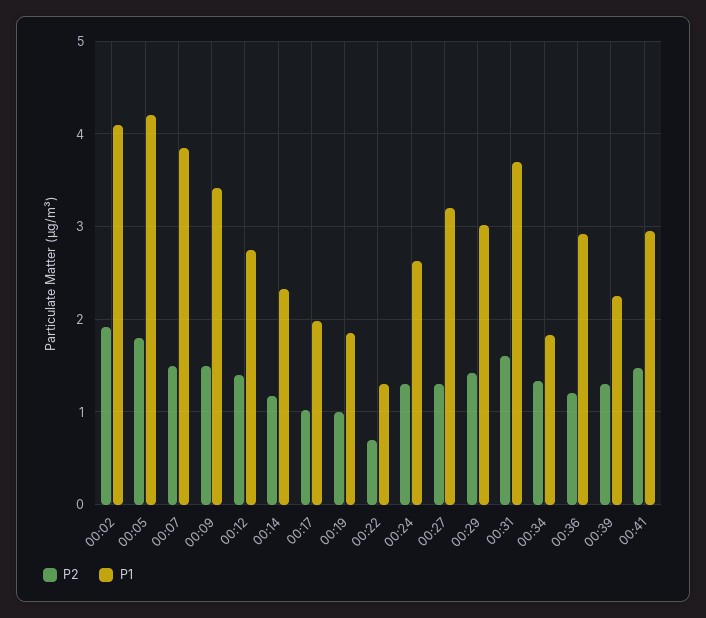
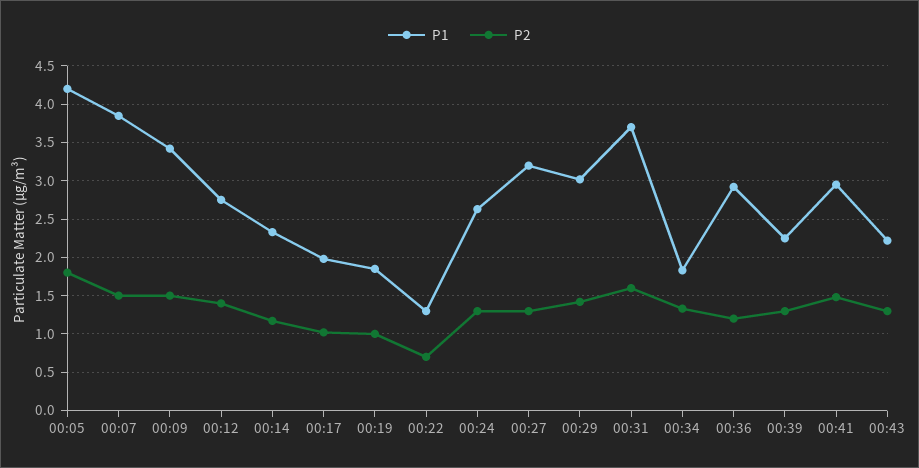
P2, 00:02: 1.9 -> none
P1, 00:02: 4.1 -> none
P1, 00:43: none -> 2.2
P2, 00:43: none -> 1.3

